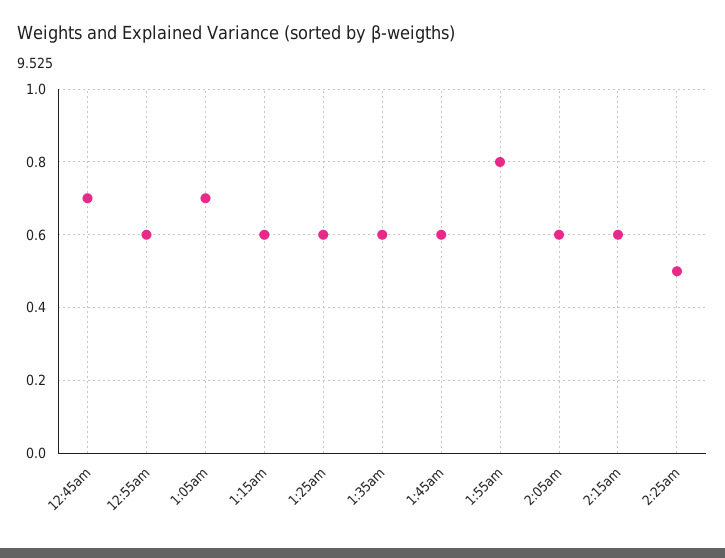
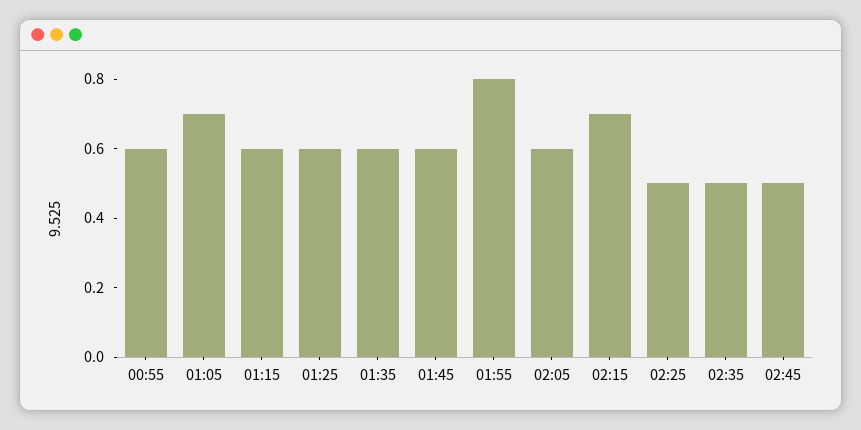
12:45am: 0.7 -> none
2:15am: 0.6 -> 0.7
02:35: none -> 0.5
02:45: none -> 0.5

